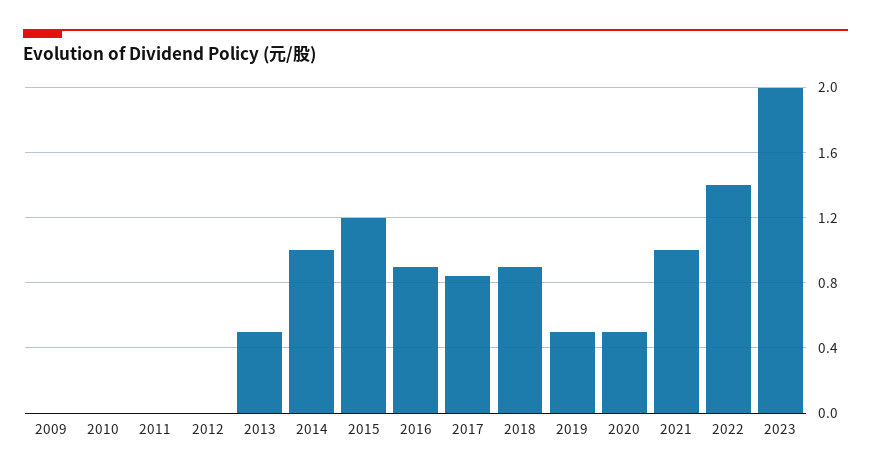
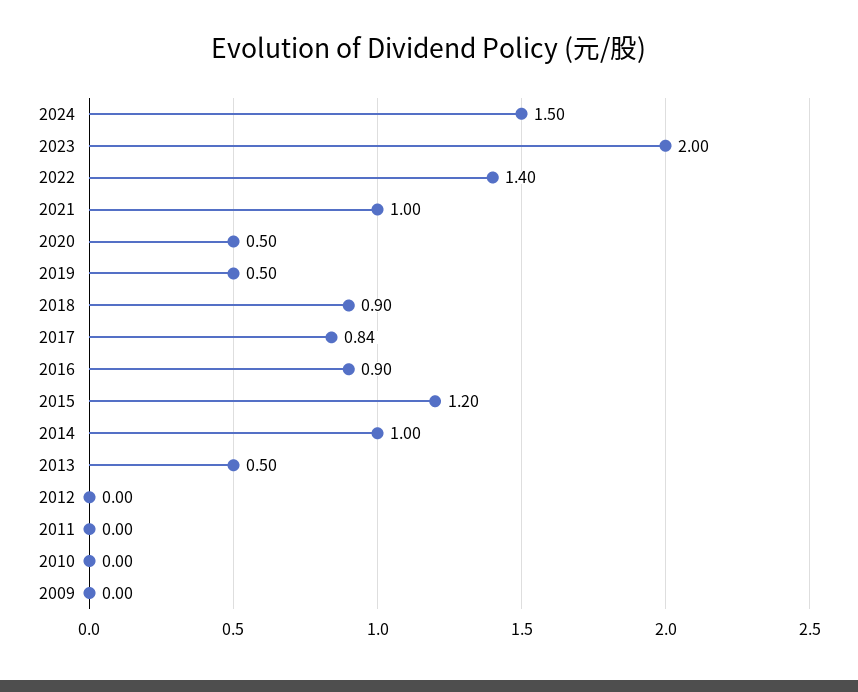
2024: none -> 1.5

